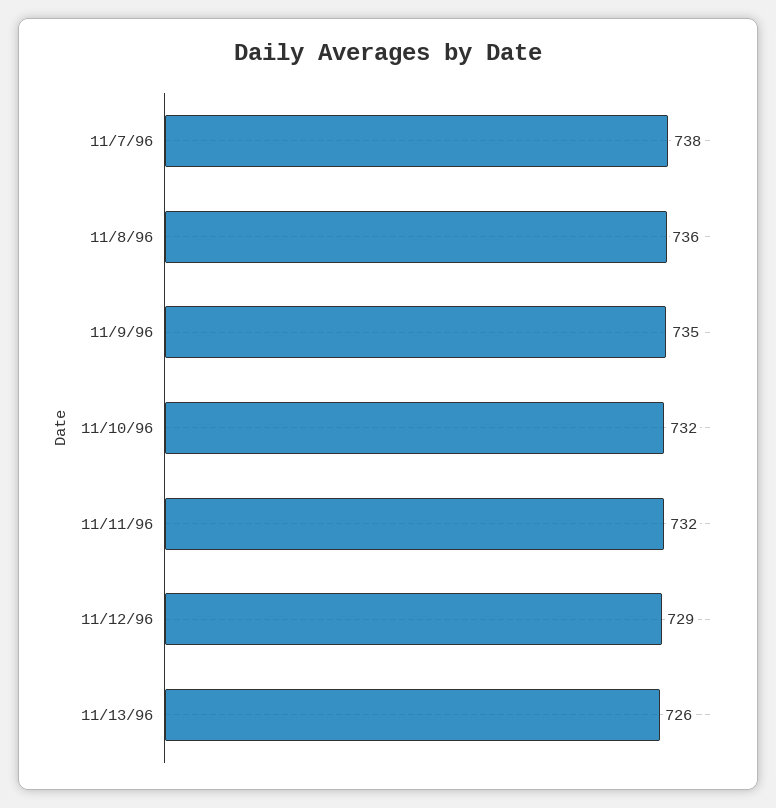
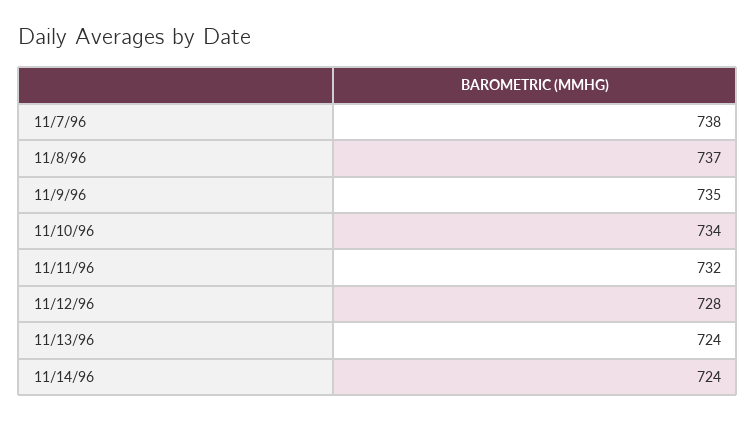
11/8/96: 736 -> 737
11/10/96: 732 -> 734
11/12/96: 729 -> 728
11/13/96: 726 -> 724
11/14/96: none -> 724

